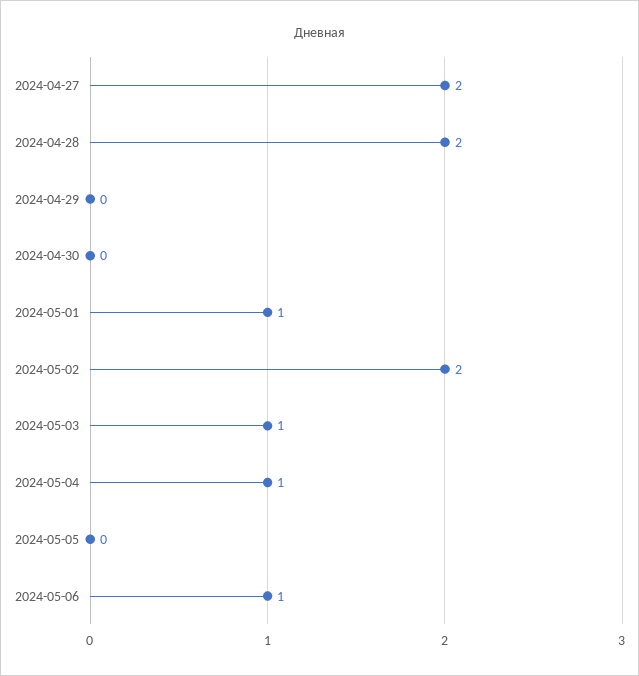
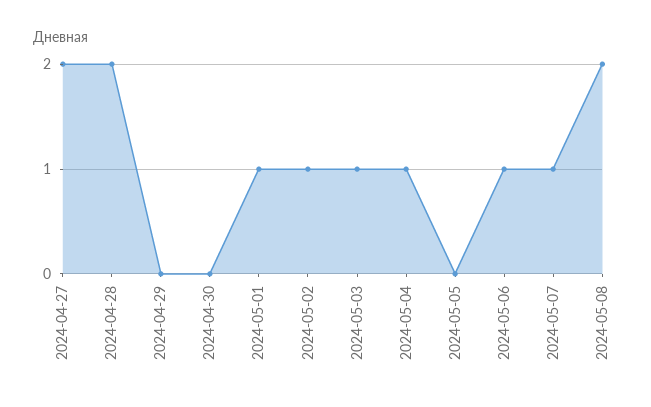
2024-05-02: 2 -> 1
2024-05-07: none -> 1
2024-05-08: none -> 2

